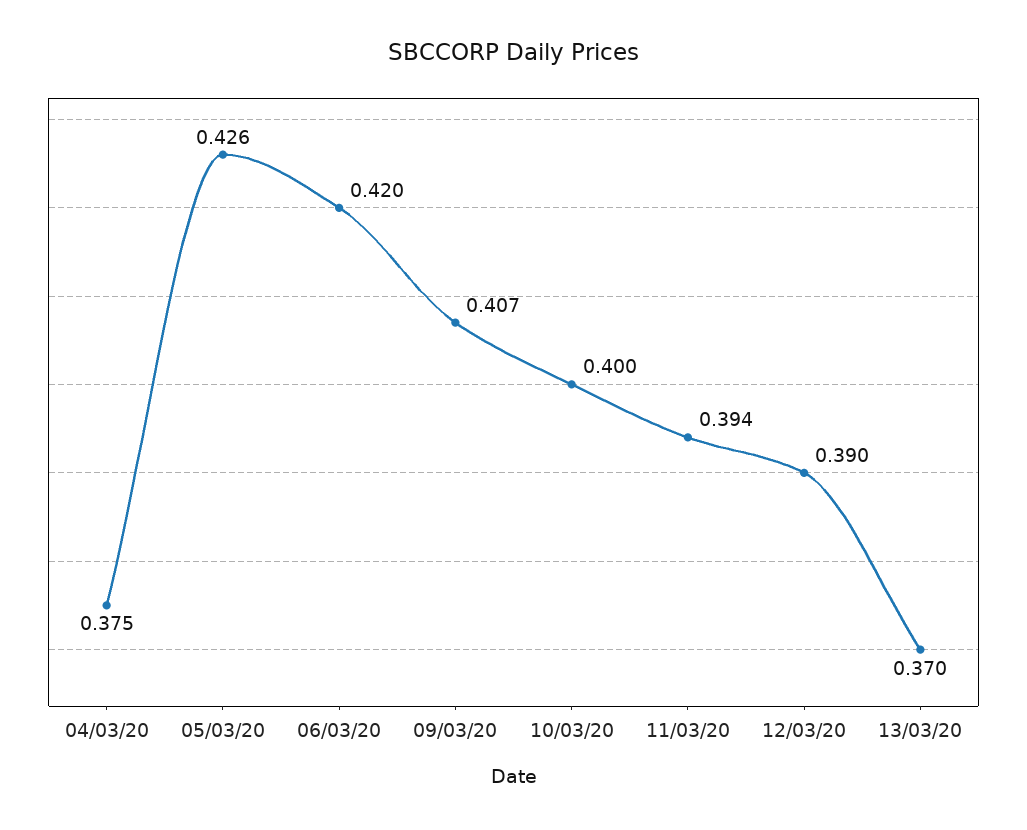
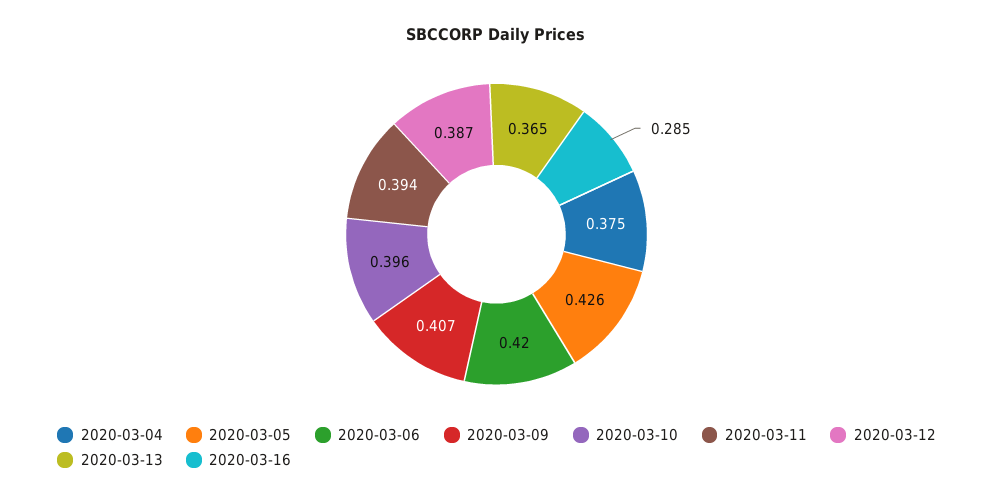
10/03/20: 0.4 -> 0.396
12/03/20: 0.39 -> 0.387
13/03/20: 0.37 -> 0.365
2020-03-16: none -> 0.285

